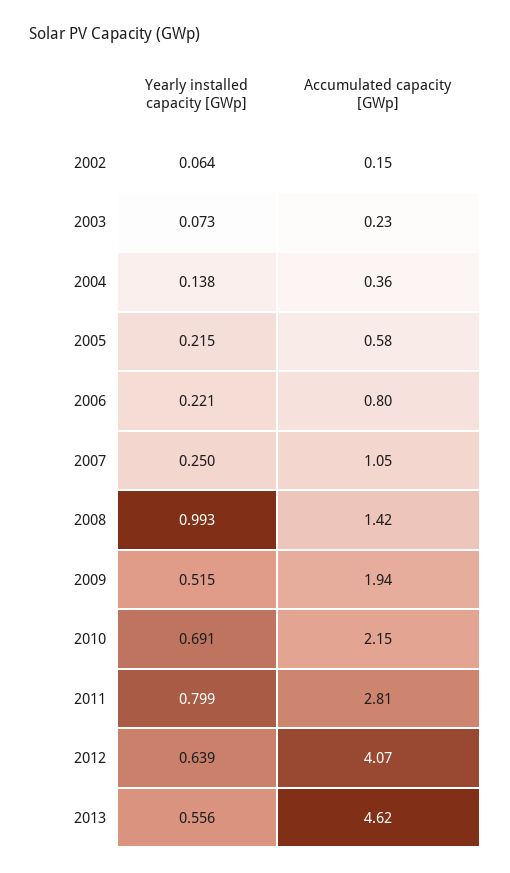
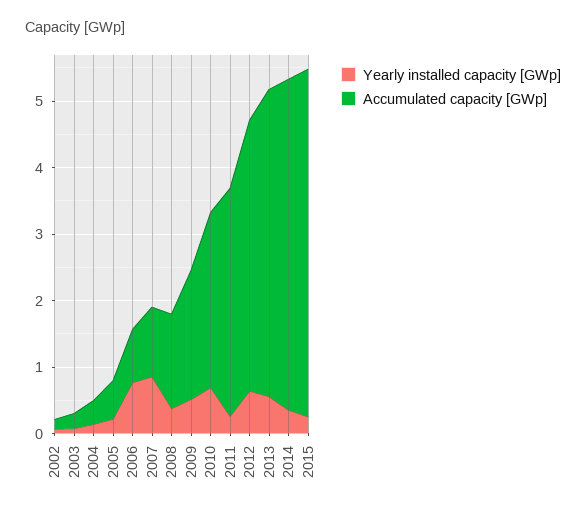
Yearly installed capacity [GWp], 2006: 0.221 -> 0.8
Yearly installed capacity [GWp], 2007: 0.25 -> 0.8
Yearly installed capacity [GWp], 2008: 0.993 -> 0.4
Accumulated capacity [GWp], 2010: 2.15 -> 2.6
Yearly installed capacity [GWp], 2011: 0.799 -> 0.2
Accumulated capacity [GWp], 2011: 2.81 -> 3.4
Yearly installed capacity [GWp], 2014: none -> 0.4
Accumulated capacity [GWp], 2014: none -> 5
Yearly installed capacity [GWp], 2015: none -> 0.2
Accumulated capacity [GWp], 2015: none -> 5.2

